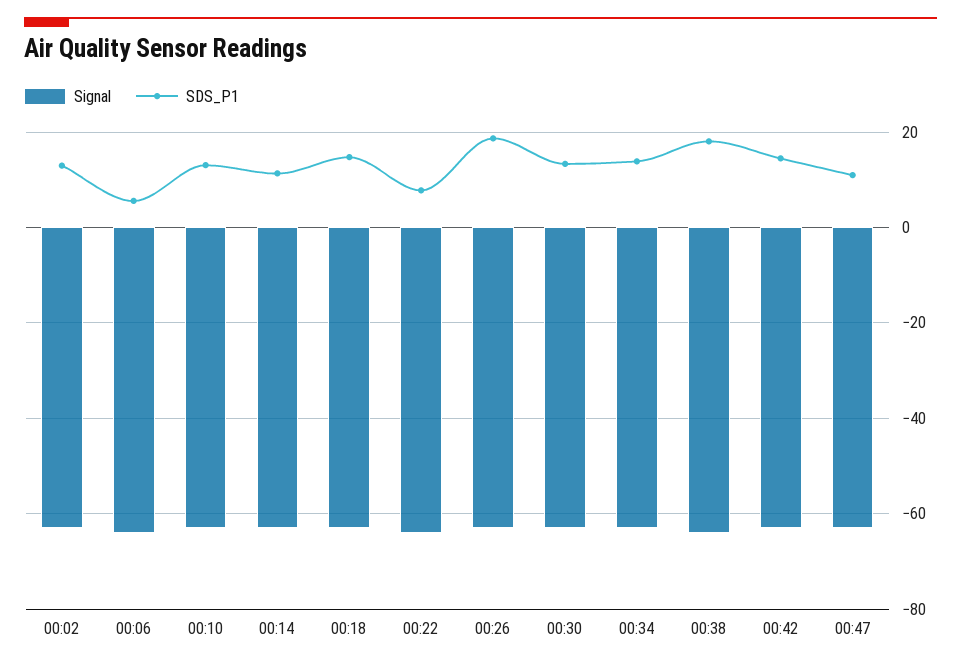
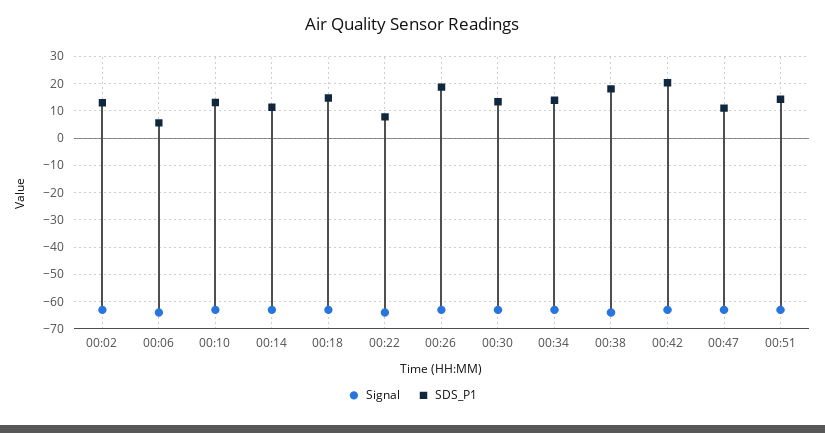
SDS_P1, 00:42: 14 -> 20
Signal, 00:51: none -> -62.5
SDS_P1, 00:51: none -> 15

